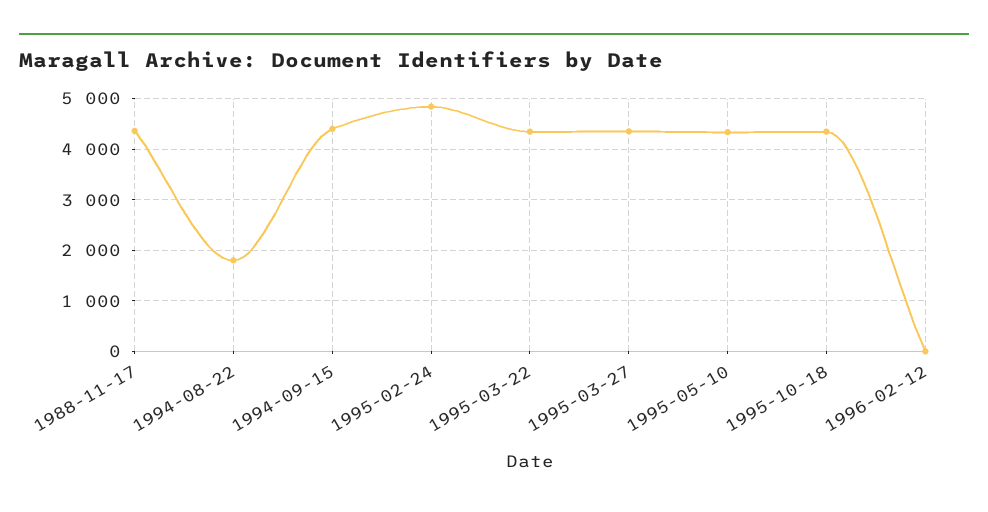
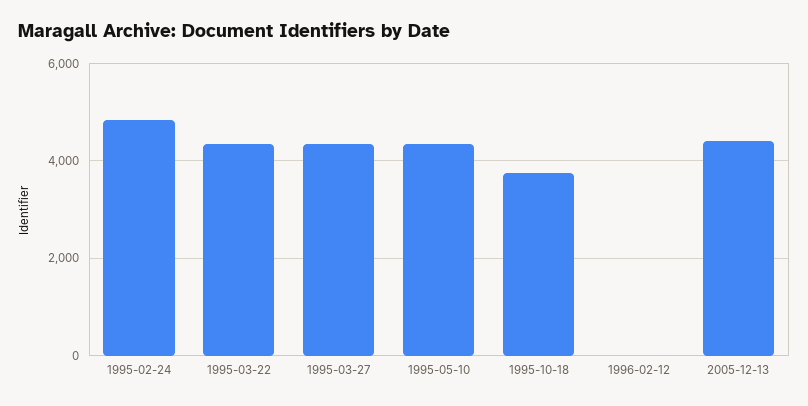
1988-11-17: 4400 -> none
1994-08-22: 1800 -> none
1994-09-15: 4400 -> none
1995-10-18: 4400 -> 3800
2005-12-13: none -> 4400

